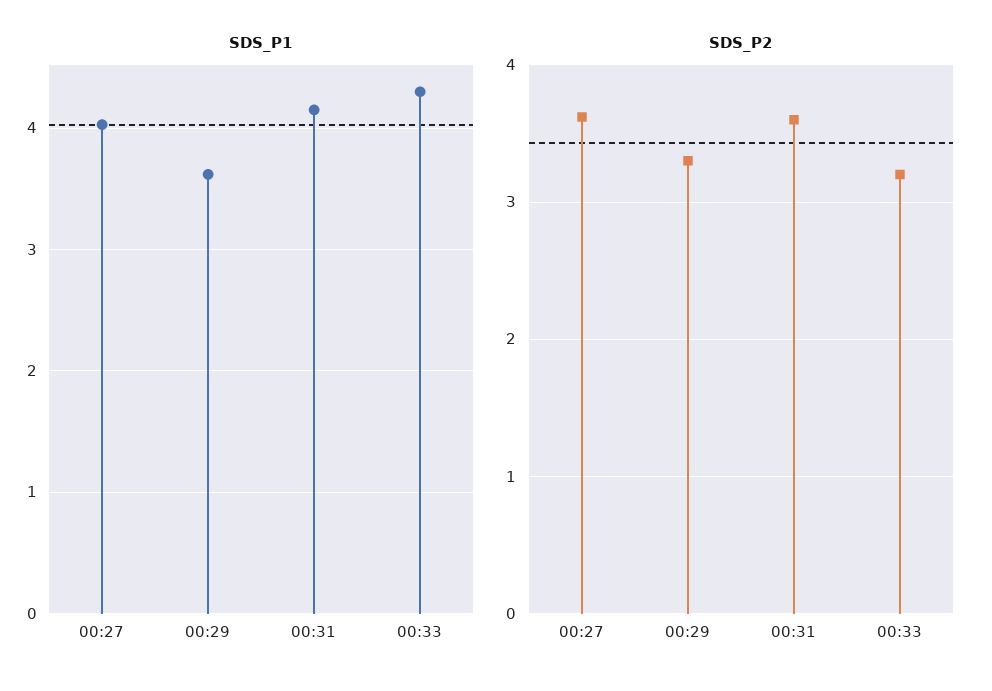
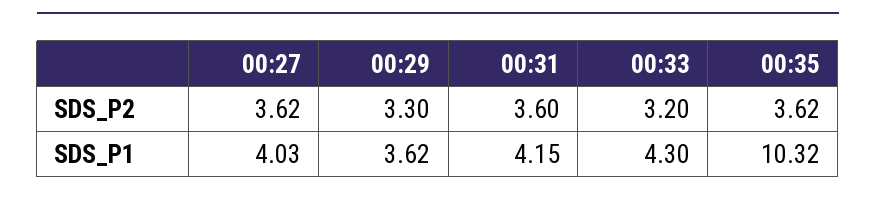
SDS_P2, 00:35: none -> 3.62
SDS_P1, 00:35: none -> 10.32

